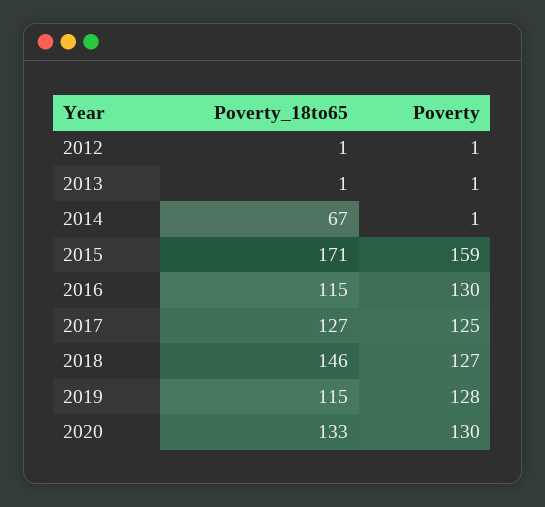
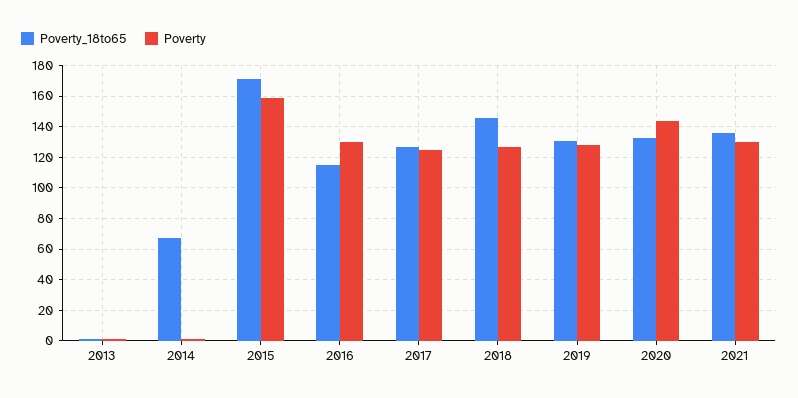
Poverty_18to65, 2012: 1 -> none
Poverty, 2012: 1 -> none
Poverty_18to65, 2019: 115 -> 130
Poverty, 2020: 130 -> 145
Poverty_18to65, 2021: none -> 135
Poverty, 2021: none -> 130

